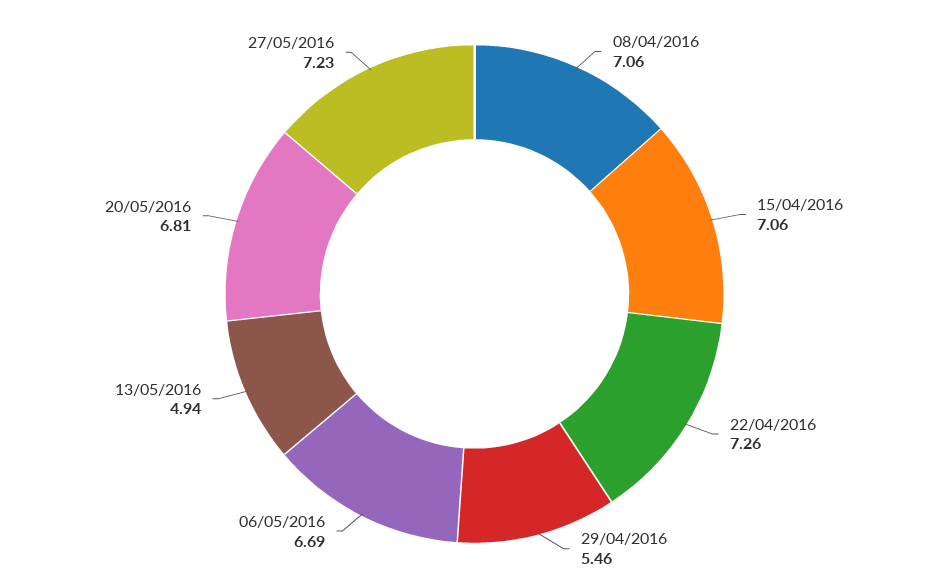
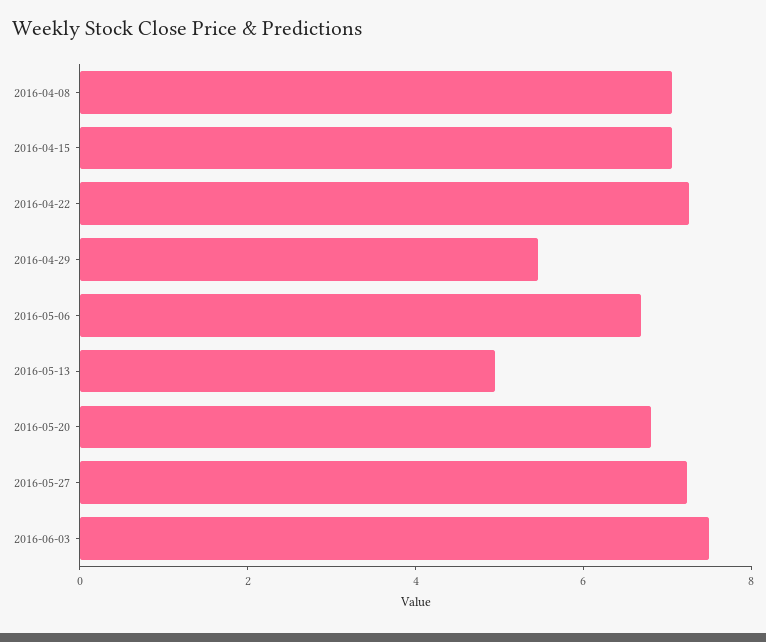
2016-06-03: none -> 7.5

